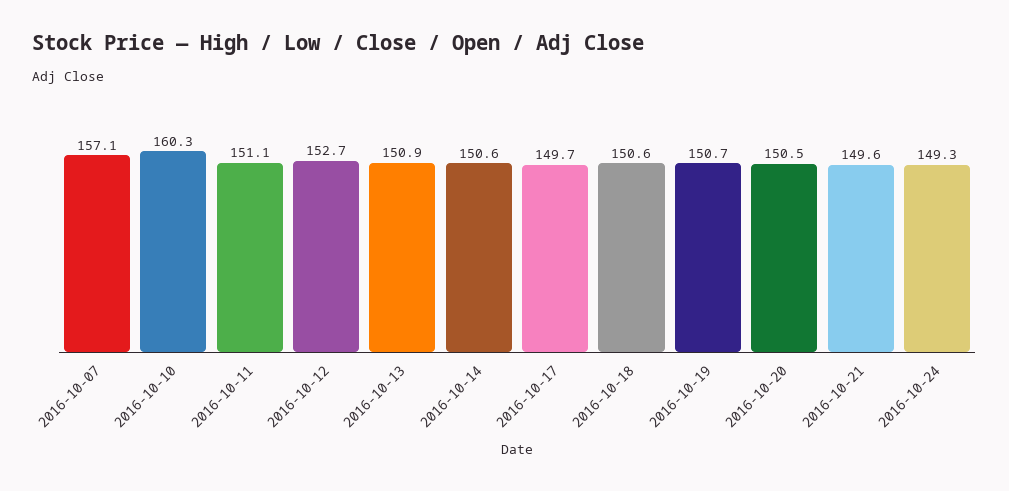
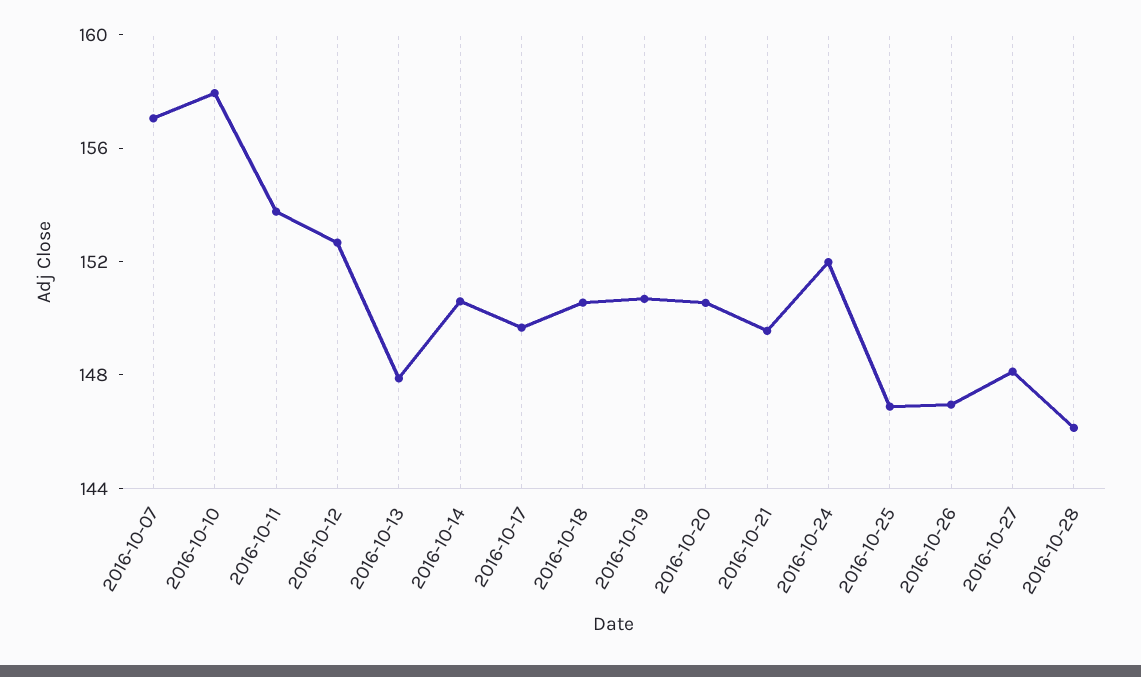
2016-10-10: 160.3 -> 158
2016-10-11: 151.1 -> 154
2016-10-13: 150.9 -> 148
2016-10-24: 149.3 -> 152
2016-10-25: none -> 147
2016-10-26: none -> 147
2016-10-27: none -> 148
2016-10-28: none -> 146

